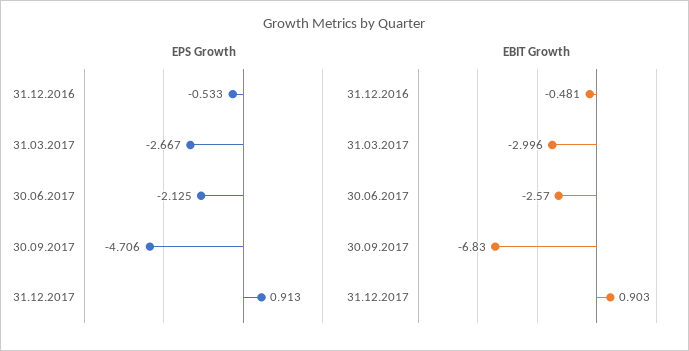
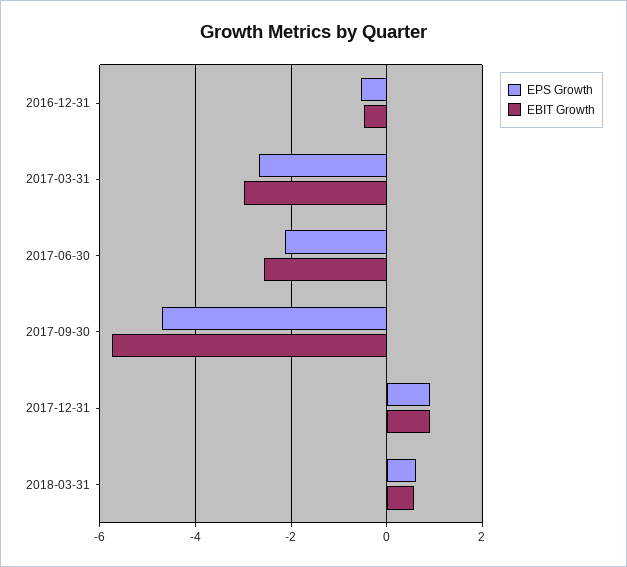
EBIT Growth, 30.09.2017: -6.83 -> -5.8
EPS Growth, 2018-03-31: none -> 0.6
EBIT Growth, 2018-03-31: none -> 0.6

